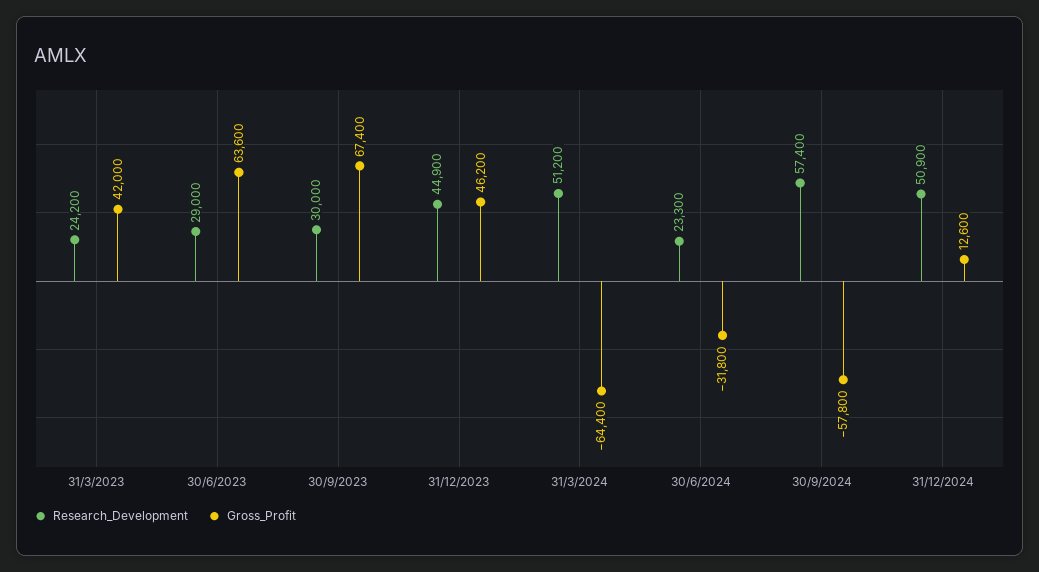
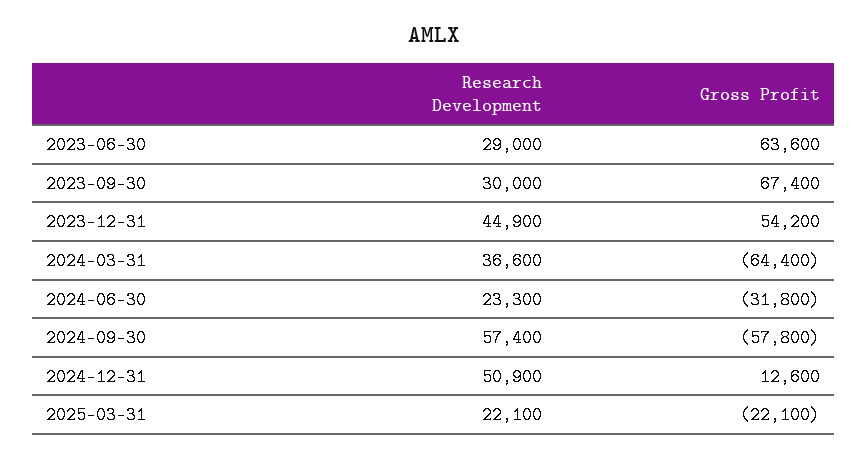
Research_Development, 31/3/2023: 24200 -> none
Gross_Profit, 31/3/2023: 42000 -> none
Gross_Profit, 31/12/2023: 46200 -> 54200
Research_Development, 31/3/2024: 51200 -> 36600
Research_Development, 2025-03-31: none -> 22100
Gross_Profit, 2025-03-31: none -> -22100

